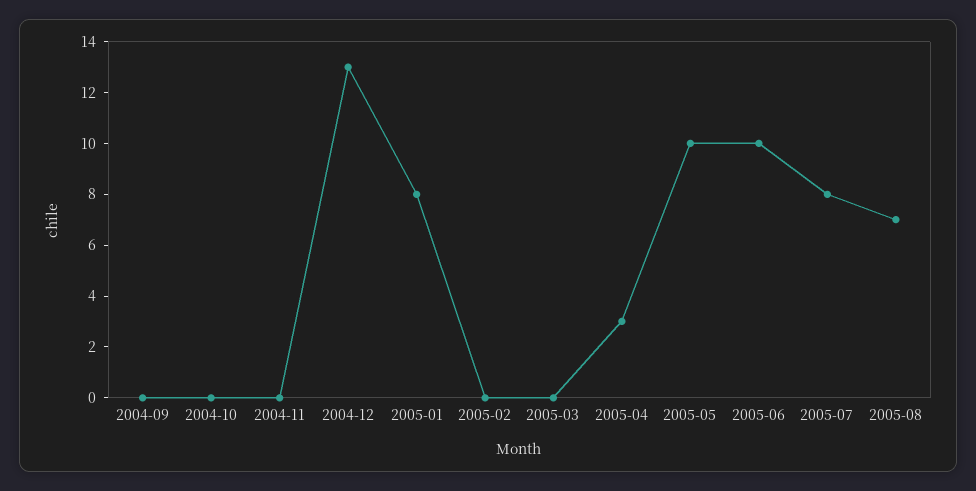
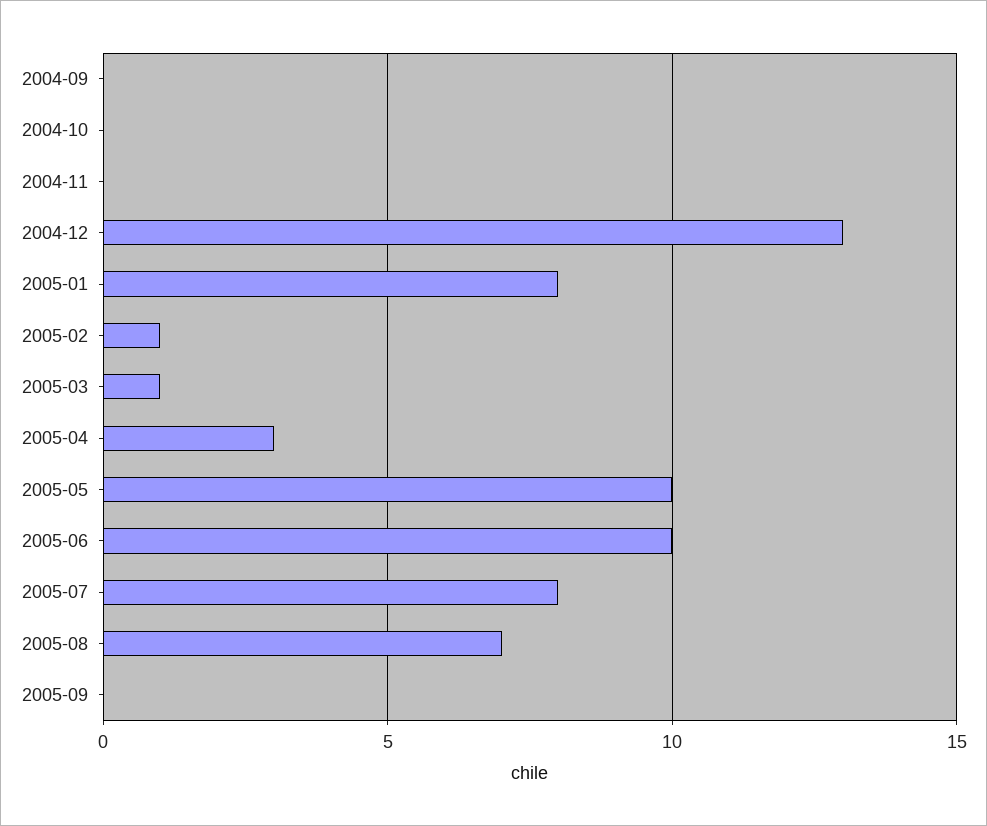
2005-02: 0 -> 1
2005-03: 0 -> 1
2005-09: none -> 0

